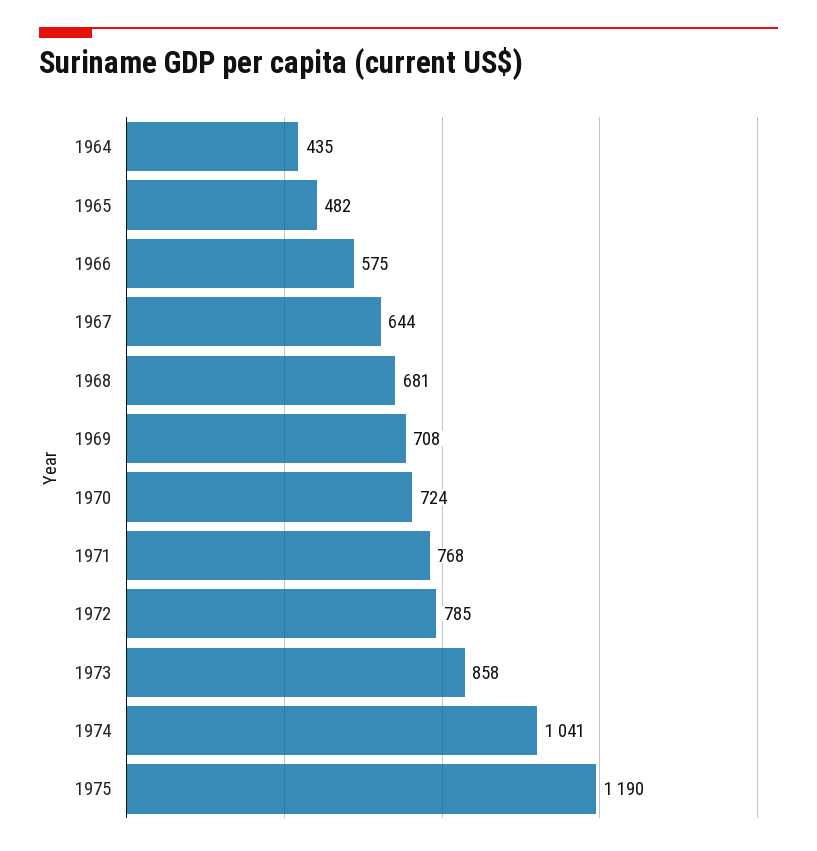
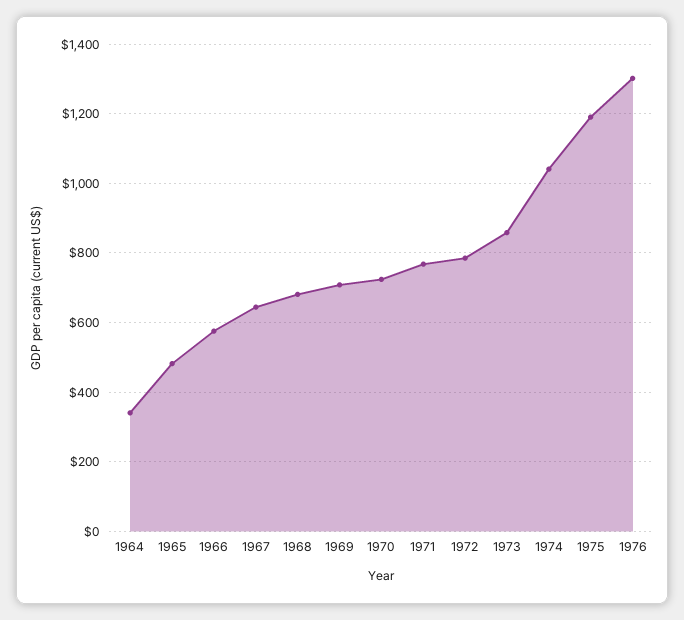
1964: 435 -> 340
1976: none -> 1300

